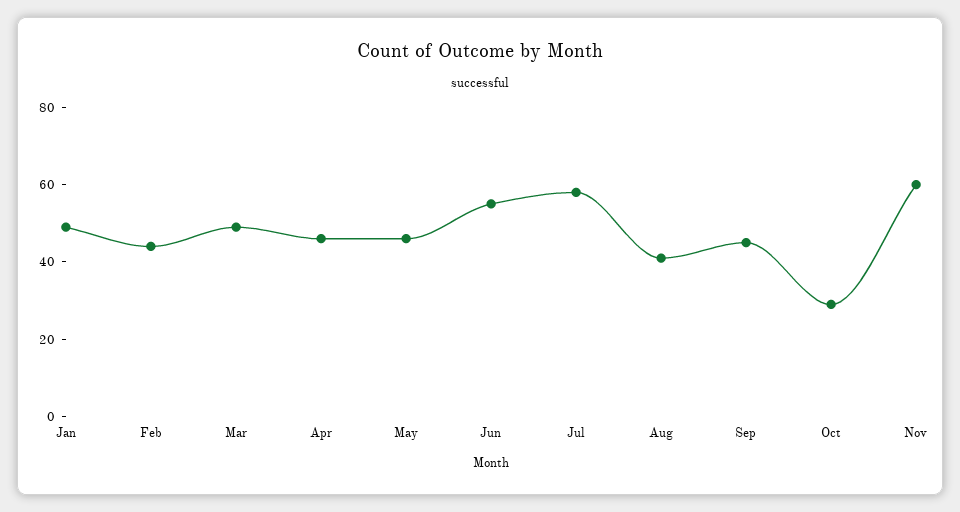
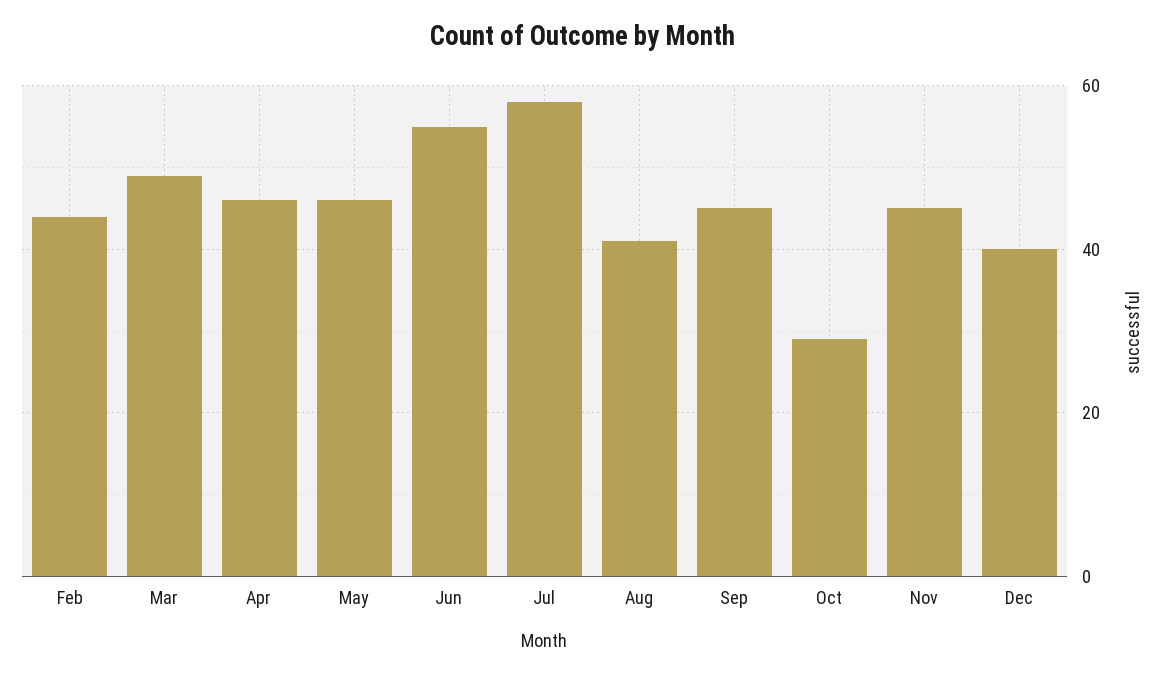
Jan: 50 -> none
Nov: 60 -> 45
Dec: none -> 40

